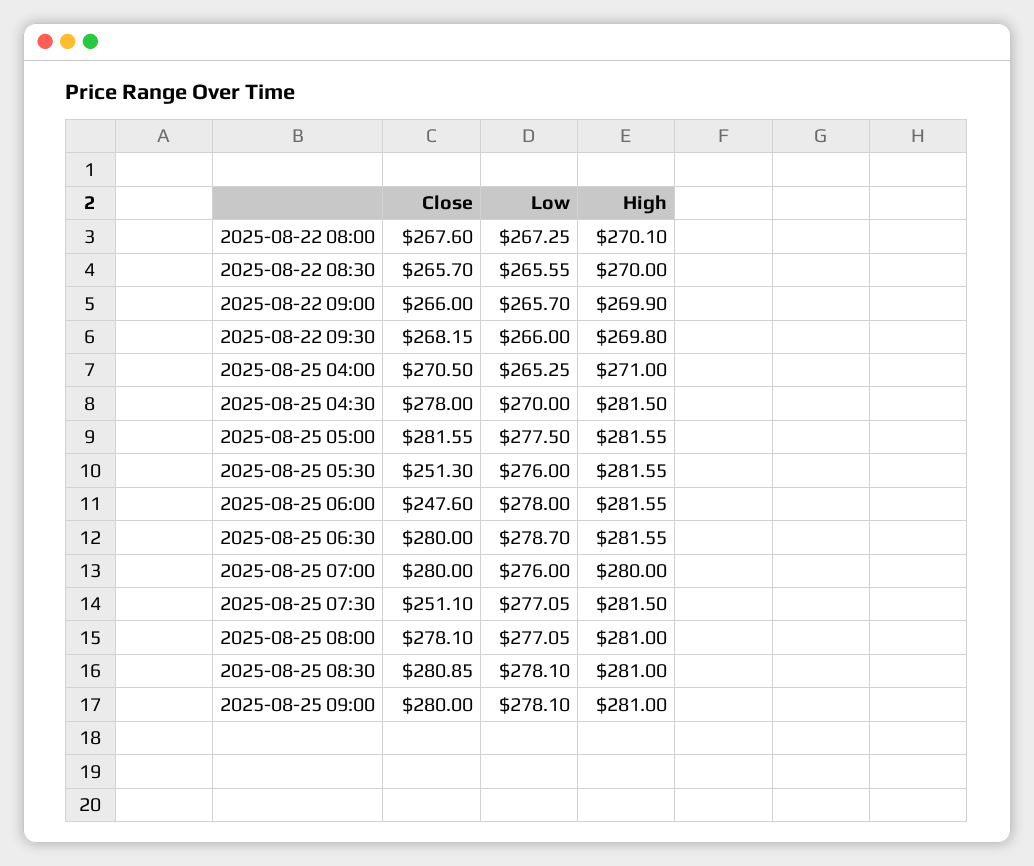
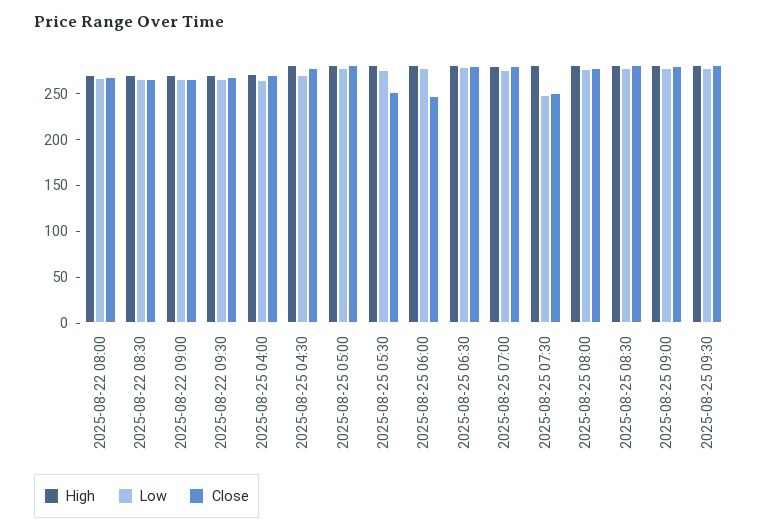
Low, 2025-08-25 07:30: 277.05 -> 250
High, 2025-08-25 09:30: none -> 280
Low, 2025-08-25 09:30: none -> 280
Close, 2025-08-25 09:30: none -> 280

